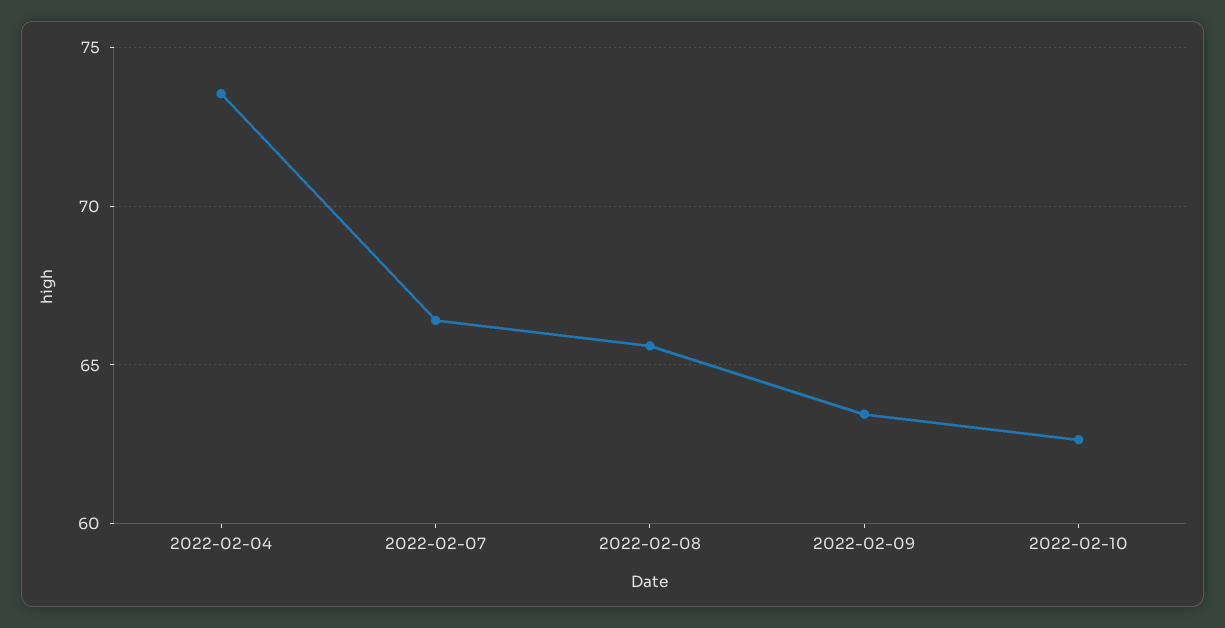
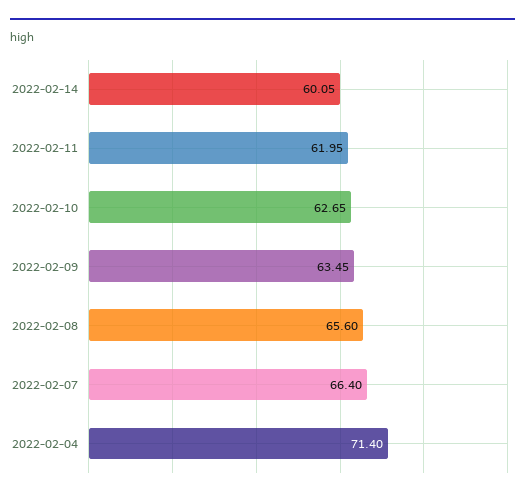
2022-02-04: 73.5 -> 71.4
2022-02-14: none -> 60.05
2022-02-11: none -> 61.95

